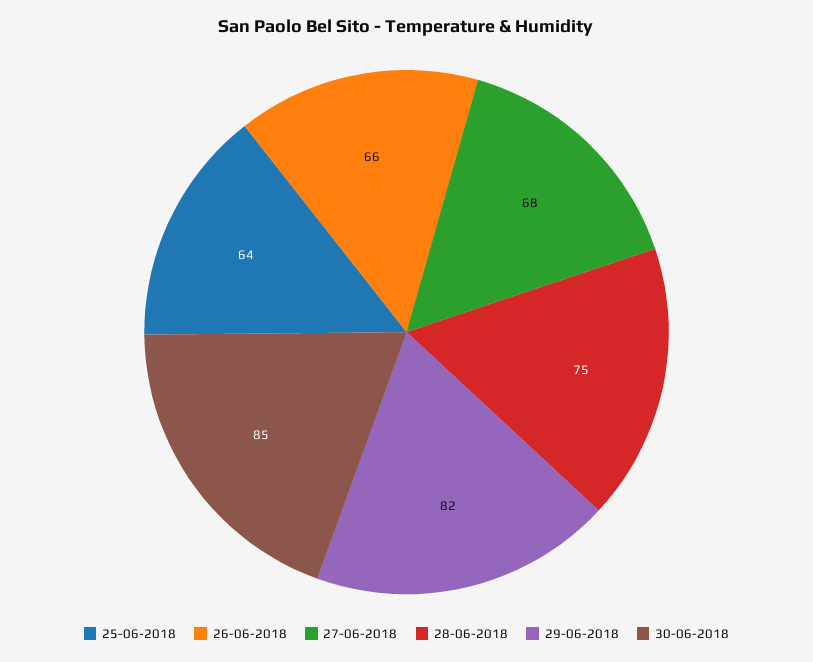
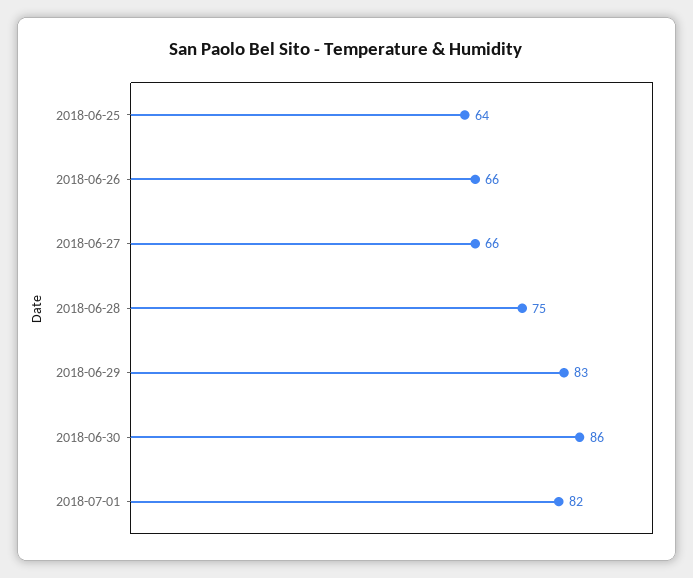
27-06-2018: 68 -> 66
29-06-2018: 82 -> 83
30-06-2018: 85 -> 86
2018-07-01: none -> 82

